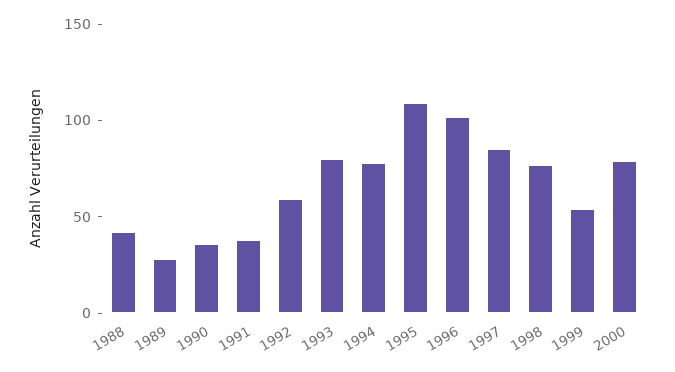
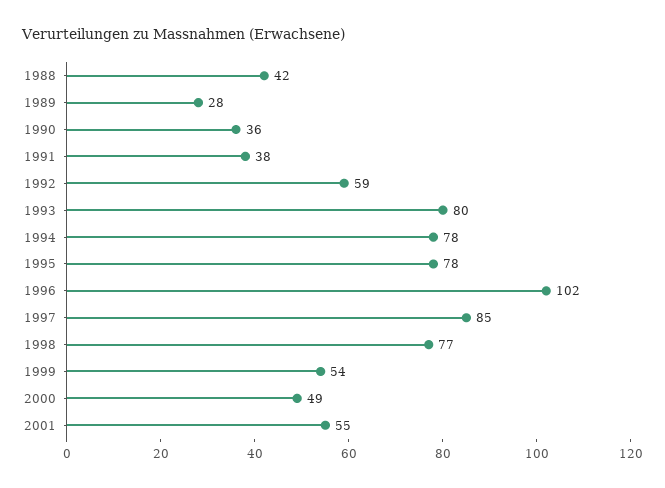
1995: 110 -> 78
2000: 80 -> 49
2001: none -> 55

